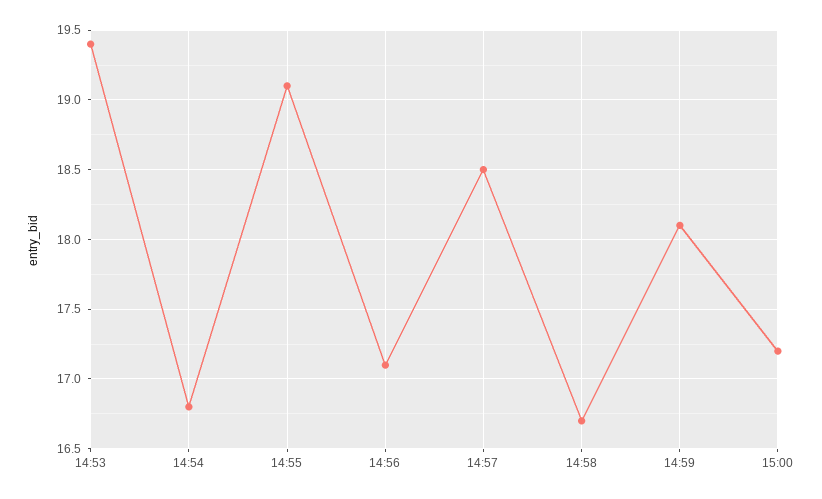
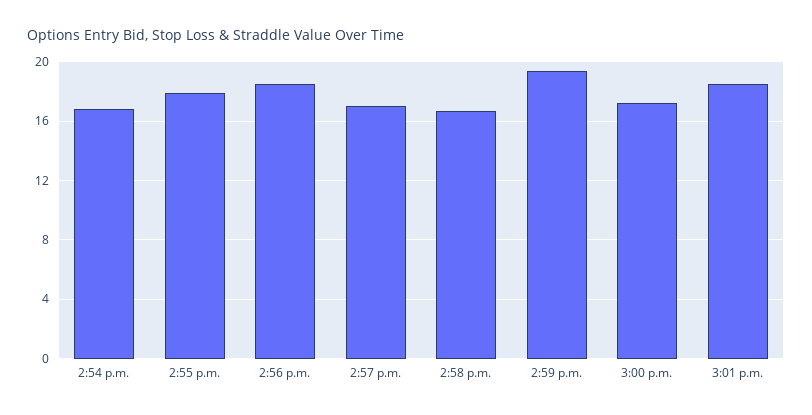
14:53: 19.4 -> none
14:55: 19.1 -> 18
14:56: 17.1 -> 18.5
14:57: 18.5 -> 17
14:59: 18.1 -> 19.5
3:01 p.m.: none -> 18.5

